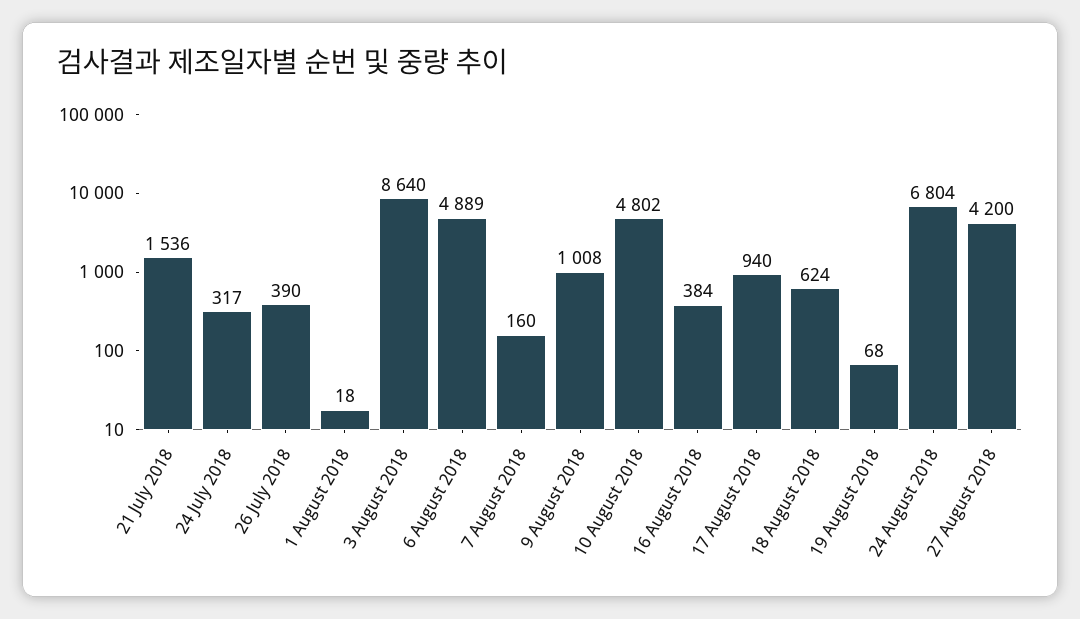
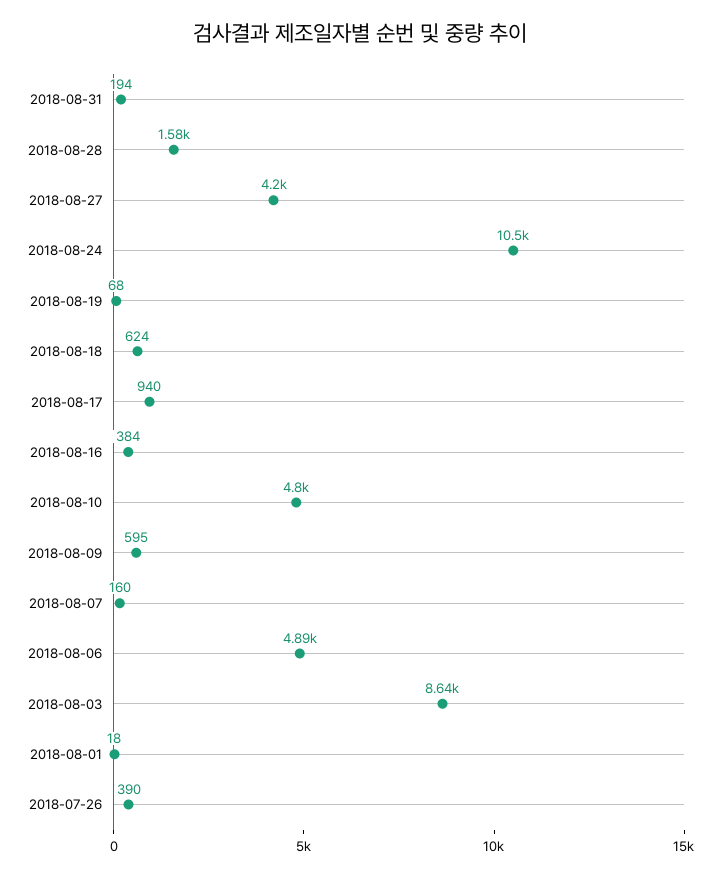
21 July 2018: 1536 -> none
24 July 2018: 317 -> none
9 August 2018: 1008 -> 595
24 August 2018: 6804 -> 10500
2018-08-31: none -> 194
2018-08-28: none -> 1580

